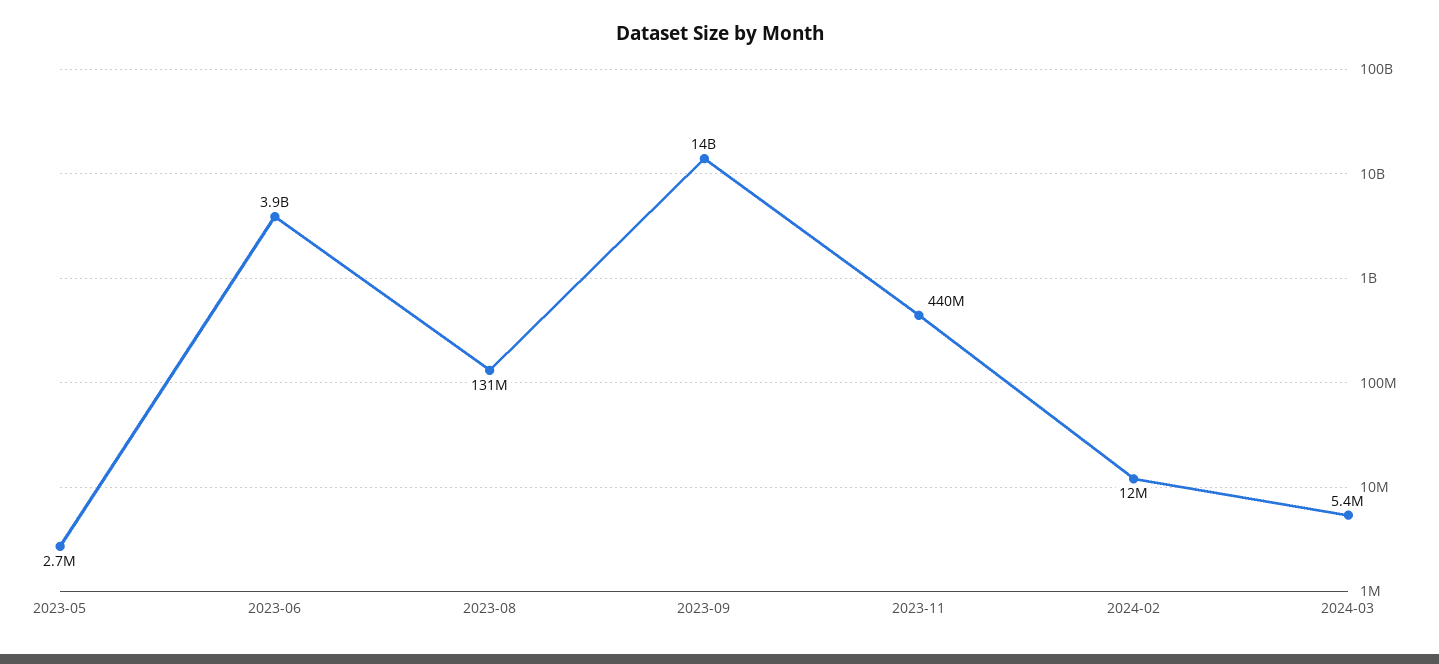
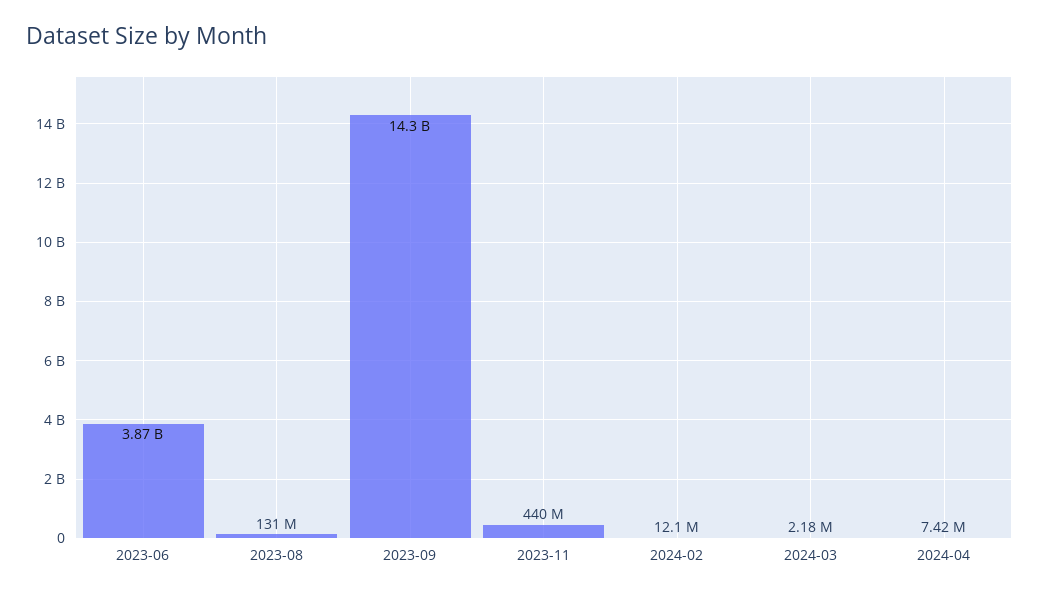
2023-05: 2700000 -> none
2024-03: 5400000 -> 2180000
2024-04: none -> 7420000

